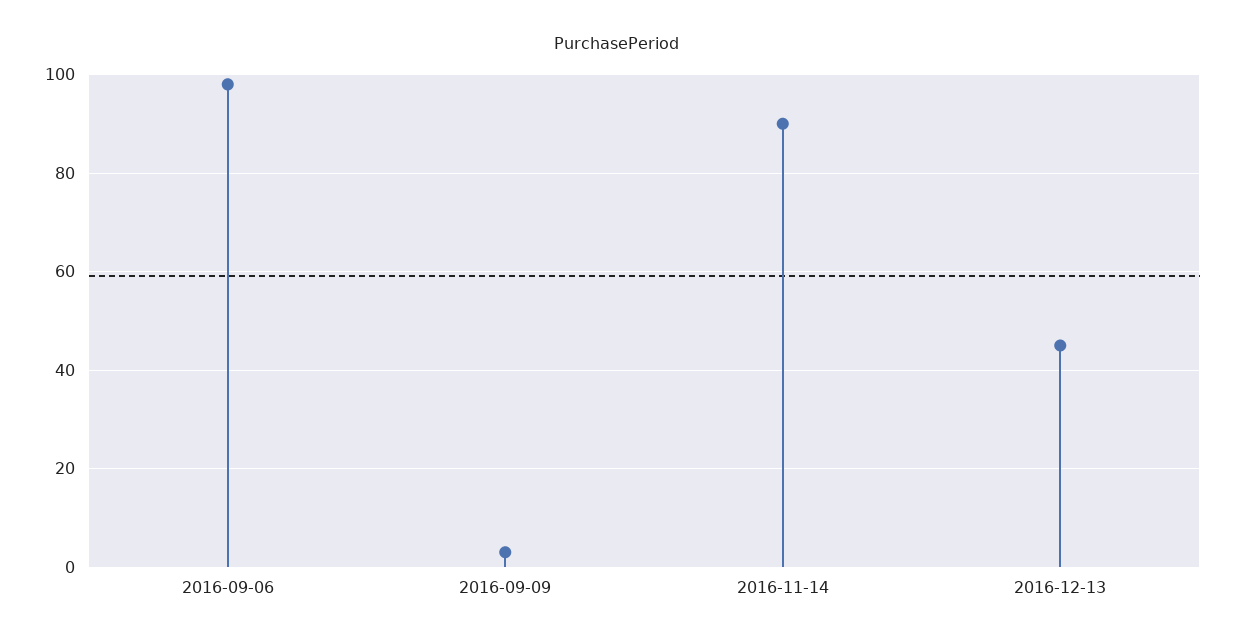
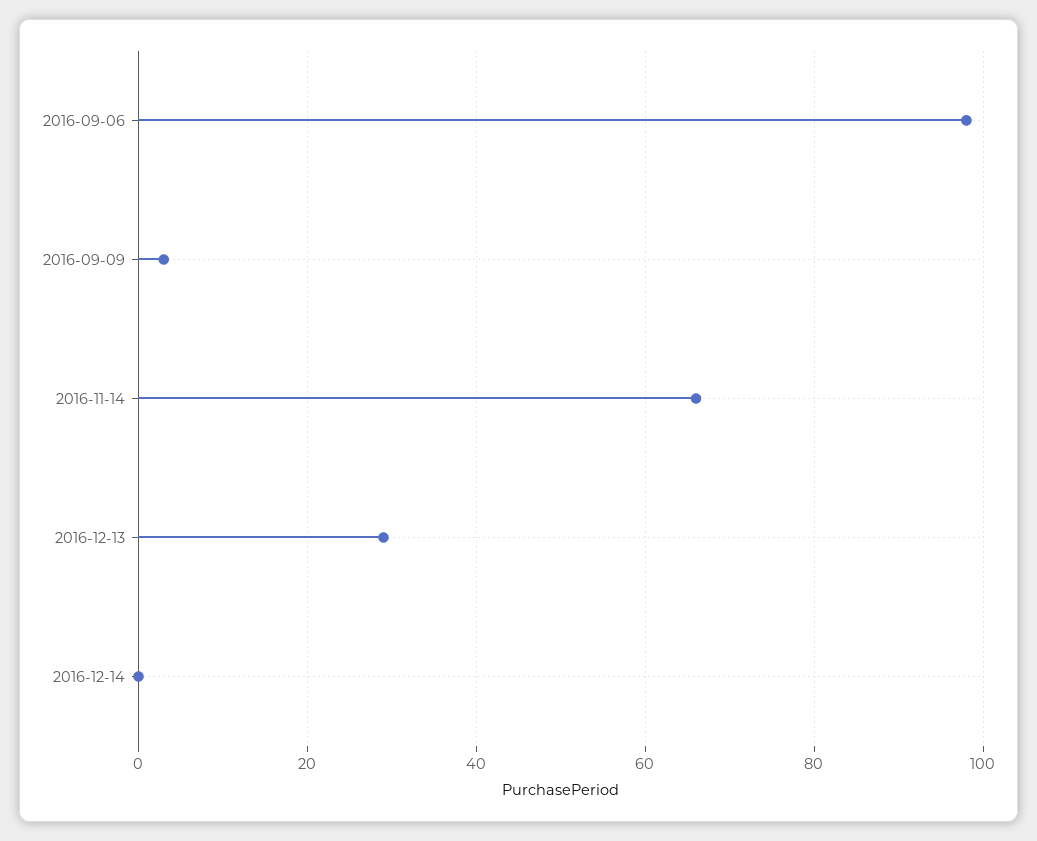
2016-11-14: 90 -> 65
2016-12-13: 45 -> 30
2016-12-14: none -> 0

